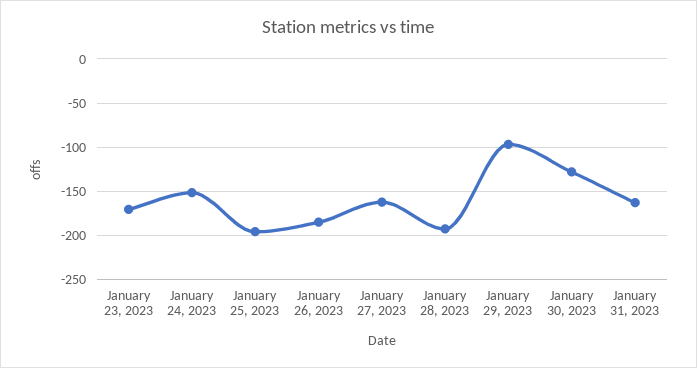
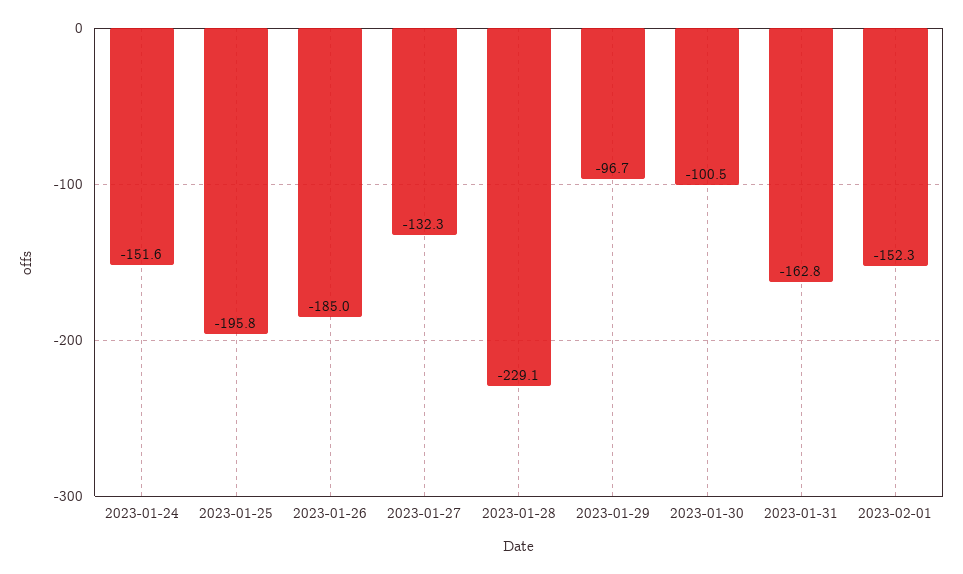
January 23, 2023: -170 -> none
January 27, 2023: -160 -> -132.3
January 28, 2023: -190 -> -229.1
January 30, 2023: -130 -> -100.5
2023-02-01: none -> -152.3

